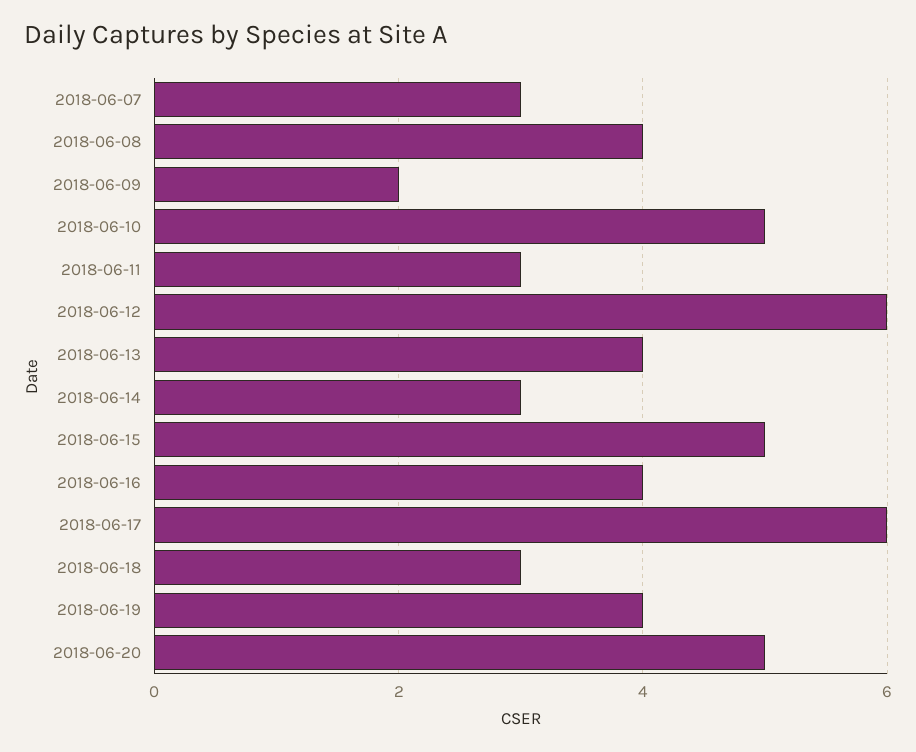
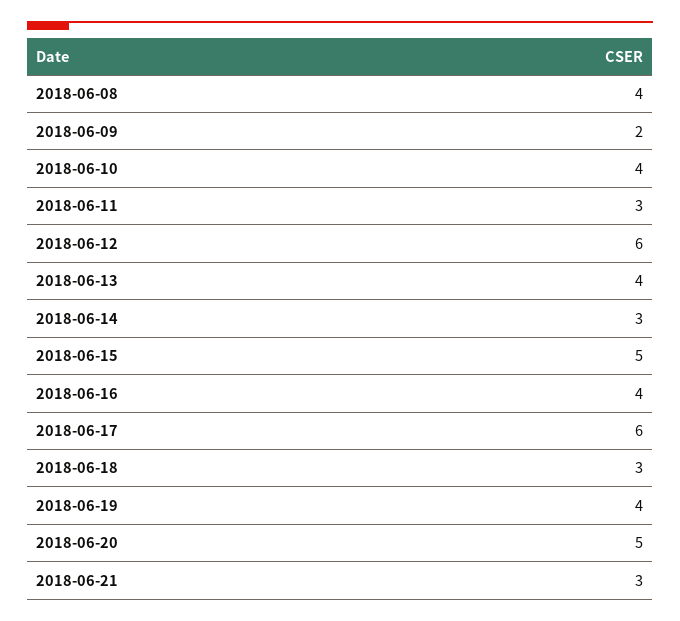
2018-06-07: 3 -> none
2018-06-10: 5 -> 4
2018-06-21: none -> 3

